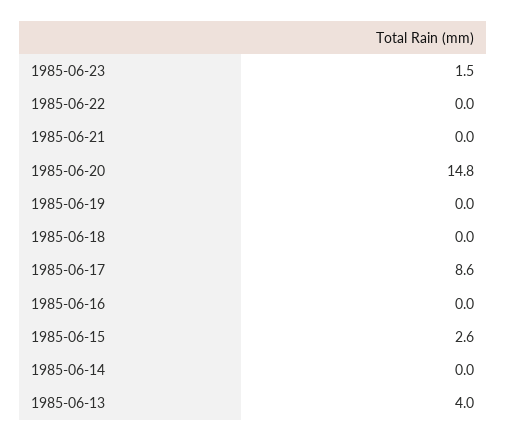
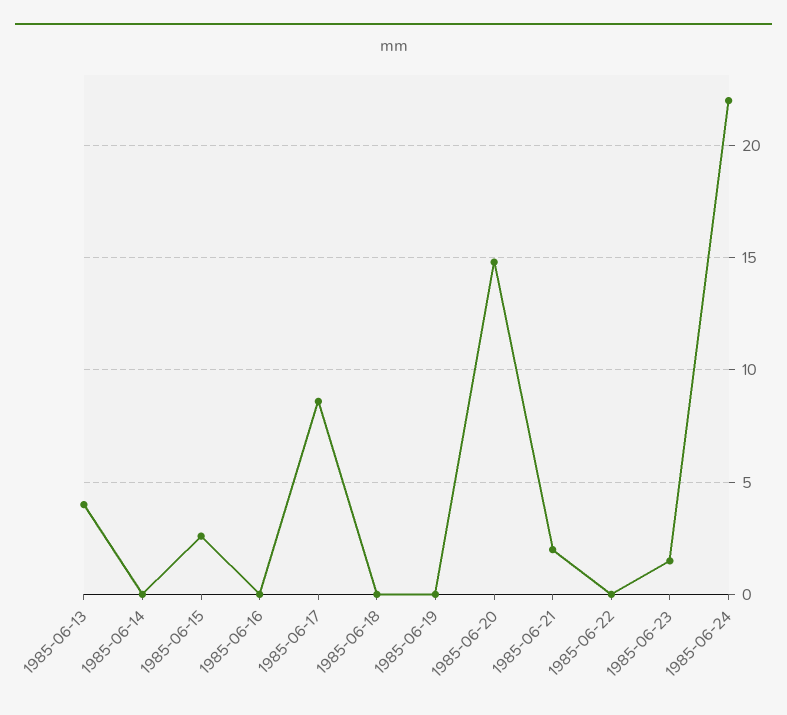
1985-06-21: 0 -> 2
1985-06-24: none -> 22

